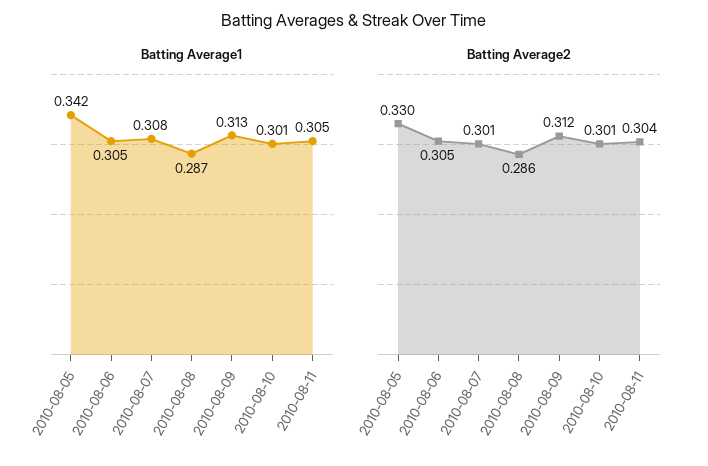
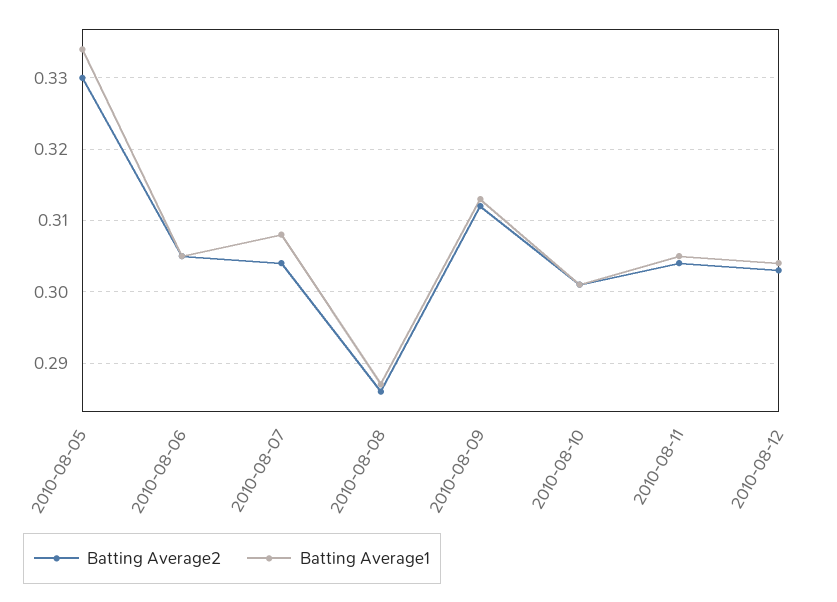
Batting Average1, 2010-08-05: 0.342 -> 0.334
Batting Average2, 2010-08-07: 0.301 -> 0.304
Batting Average2, 2010-08-12: none -> 0.303
Batting Average1, 2010-08-12: none -> 0.304

